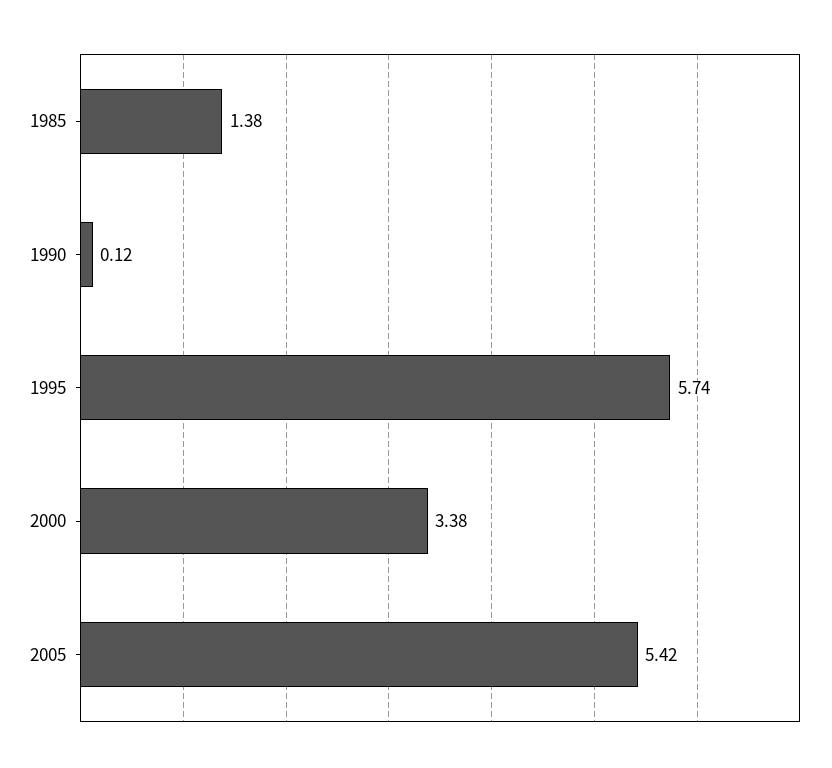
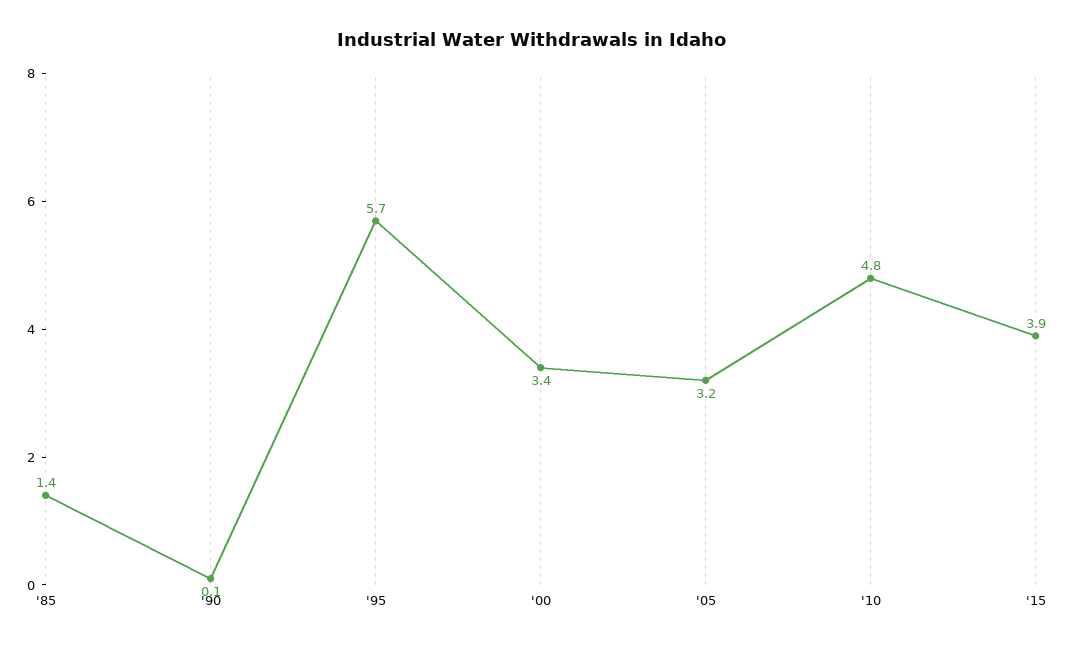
2005: 5.42 -> 3.2
'10: none -> 4.8
'15: none -> 3.9

